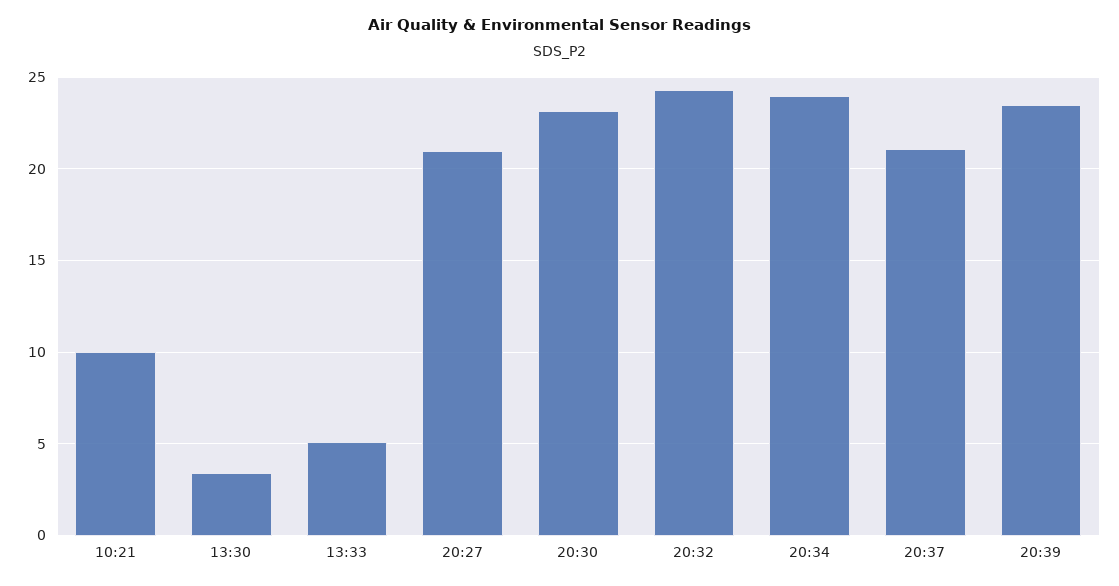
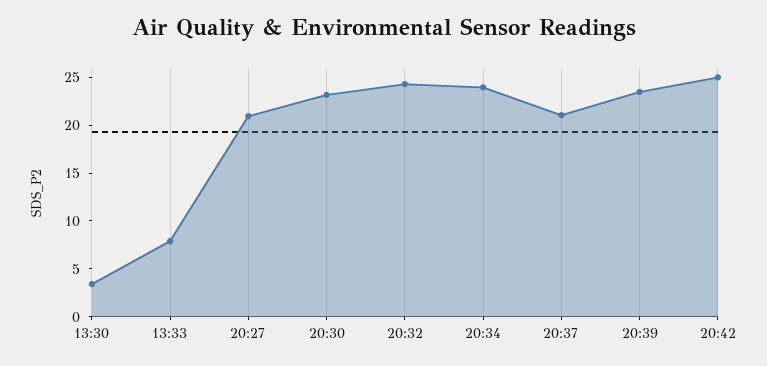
10:21: 10 -> none
13:33: 5 -> 8
20:42: none -> 25

